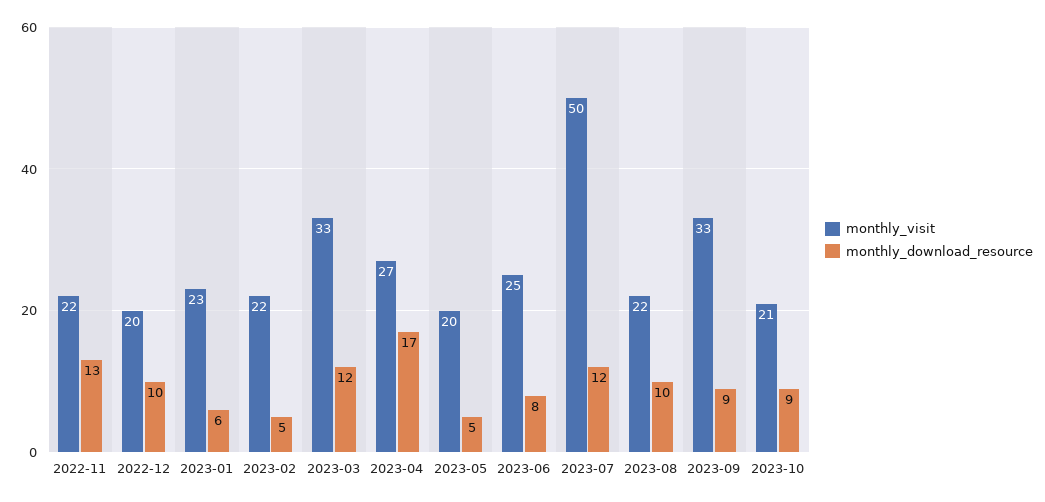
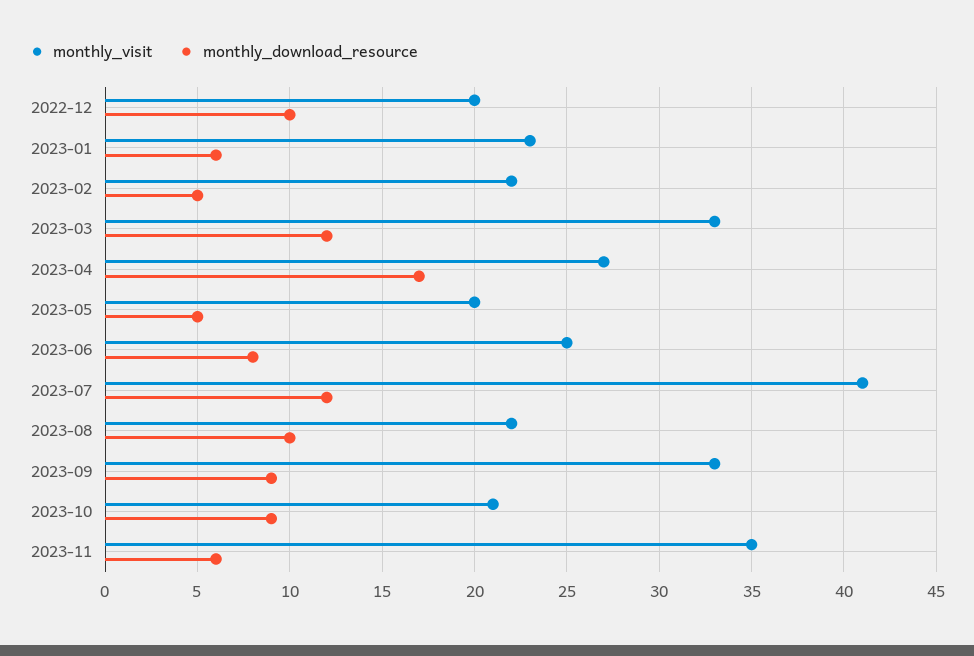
monthly_visit, 2022-11: 22 -> none
monthly_download_resource, 2022-11: 13 -> none
monthly_visit, 2023-07: 50 -> 41
monthly_visit, 2023-11: none -> 35
monthly_download_resource, 2023-11: none -> 6

